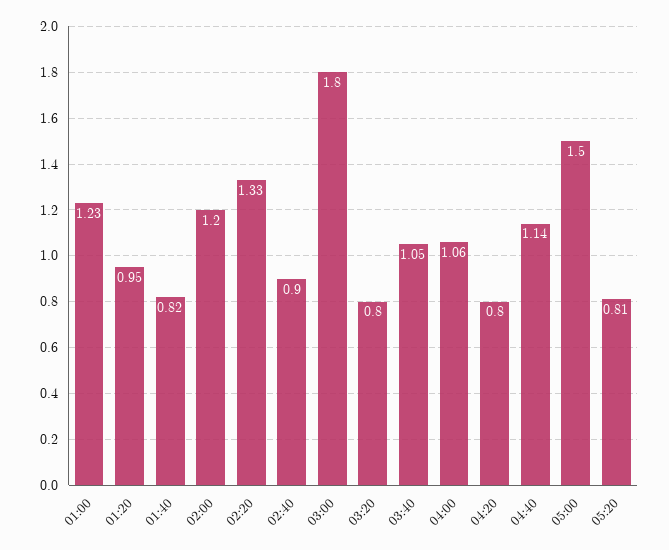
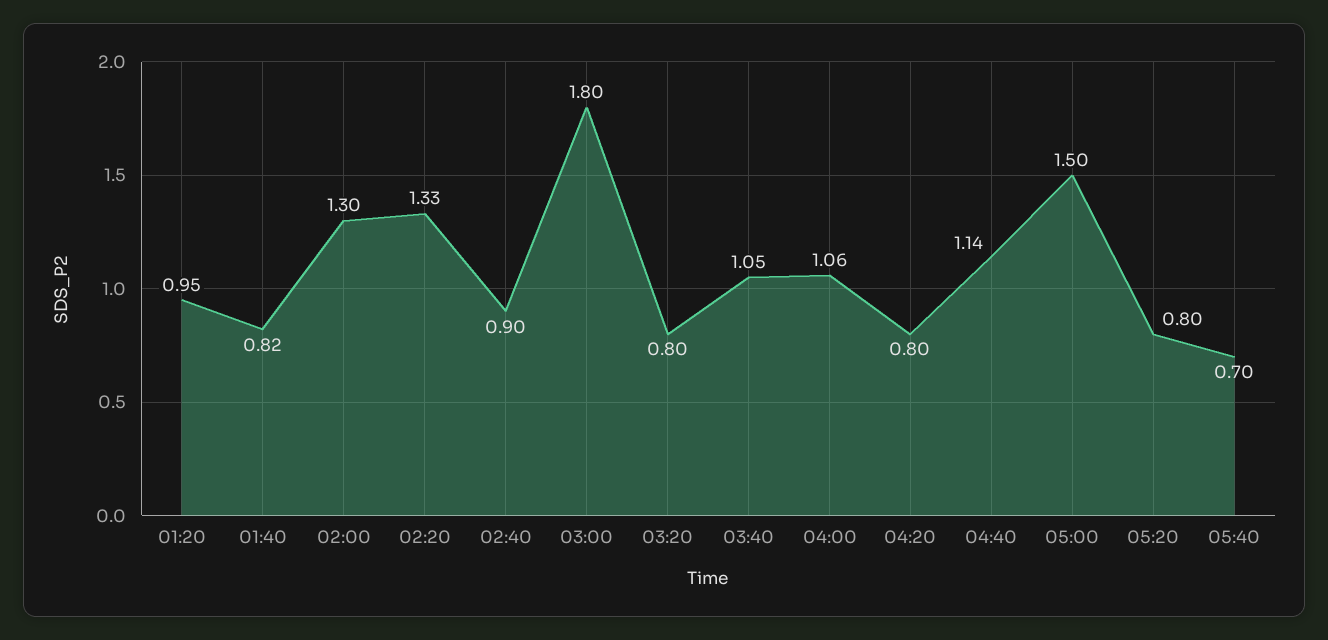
01:00: 1.23 -> none
02:00: 1.2 -> 1.3
05:20: 0.81 -> 0.8
05:40: none -> 0.7

